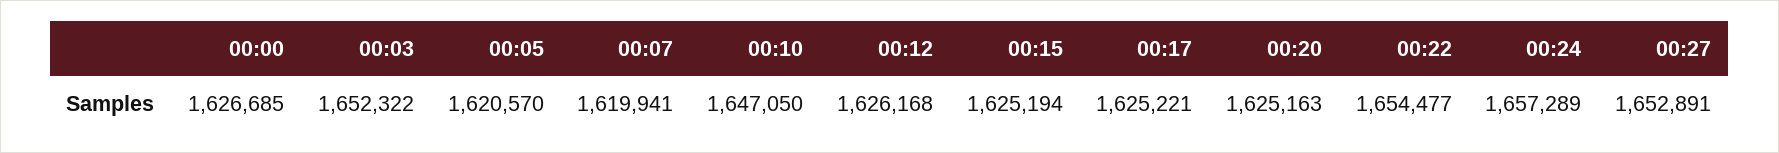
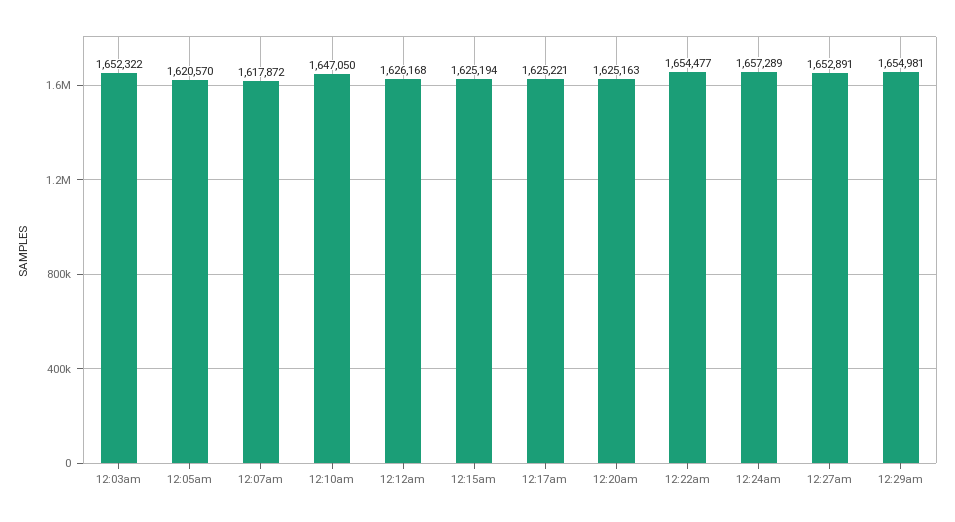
00:00: 1626685 -> none
00:07: 1619941 -> 1617872
12:29am: none -> 1654981

